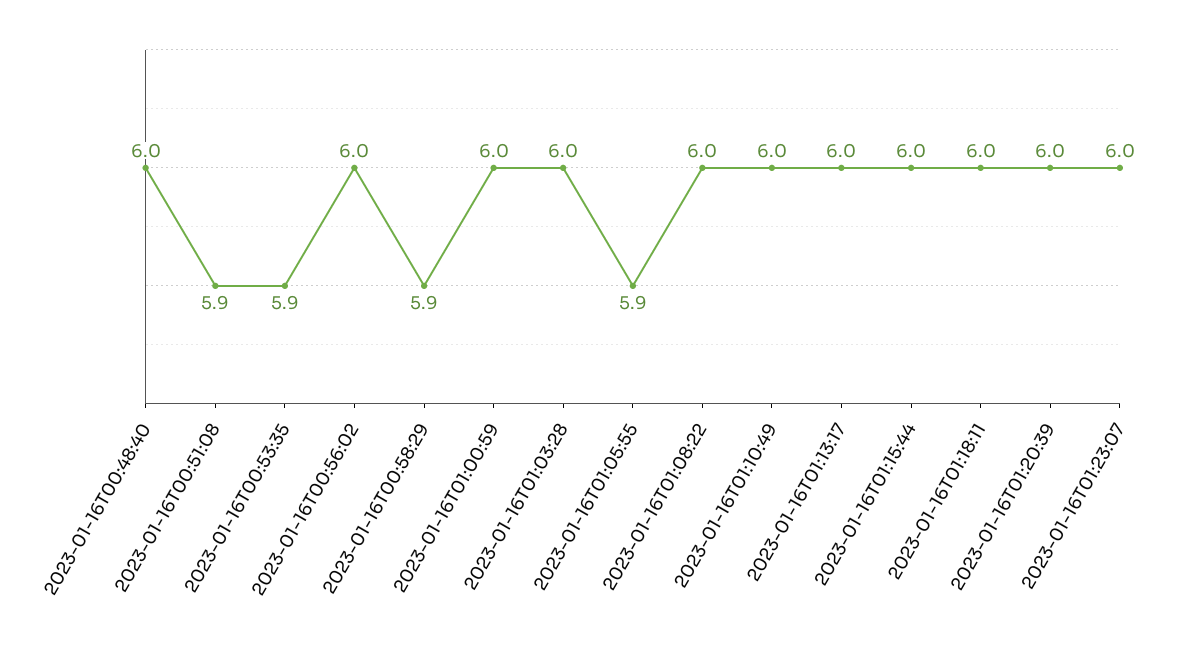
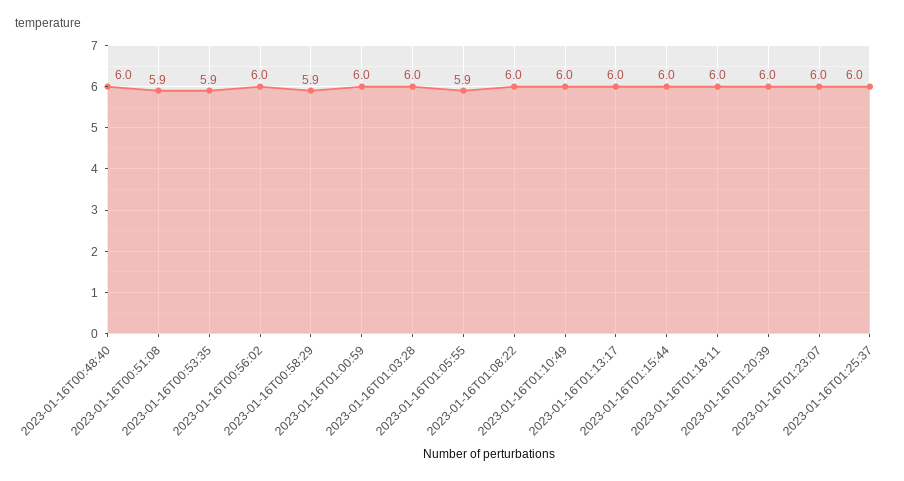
2023-01-16T01:25:37: none -> 6

